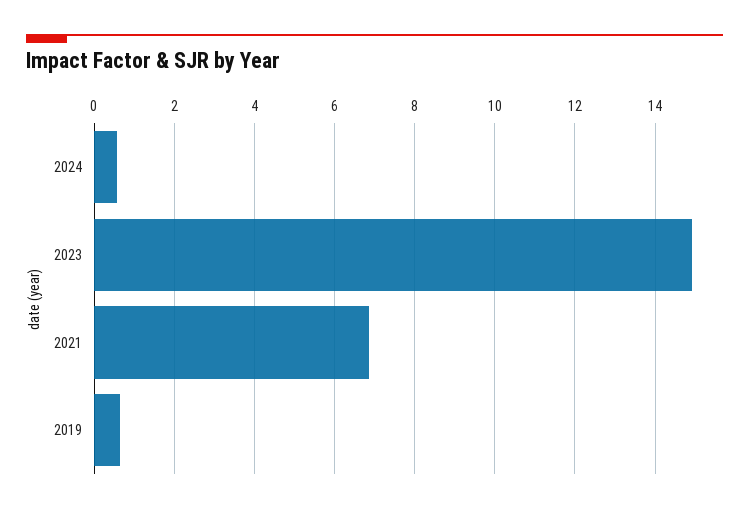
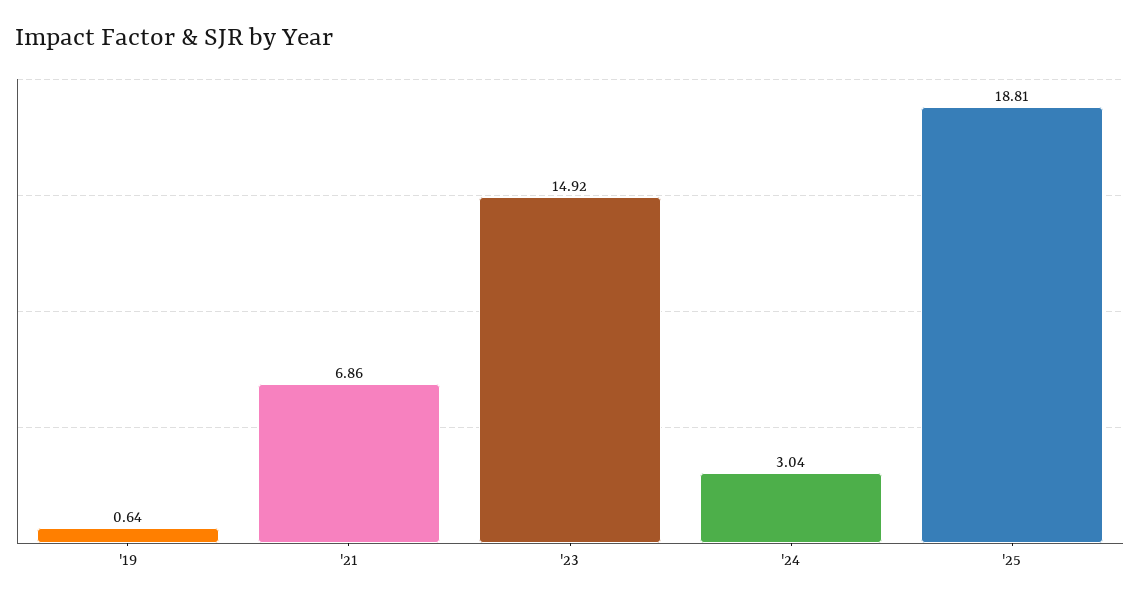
2024: 0.6 -> 3.04
'25: none -> 18.81

